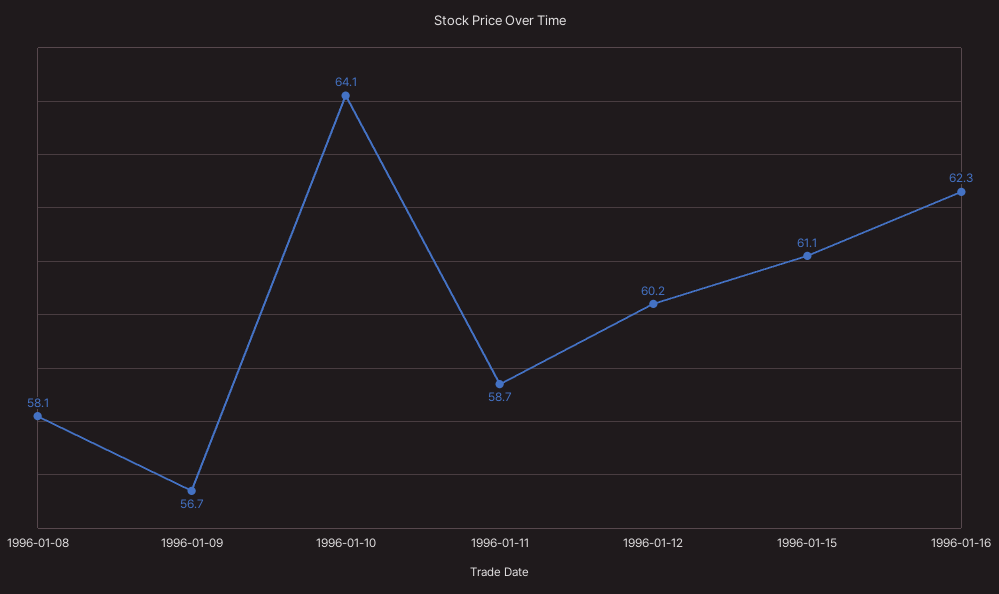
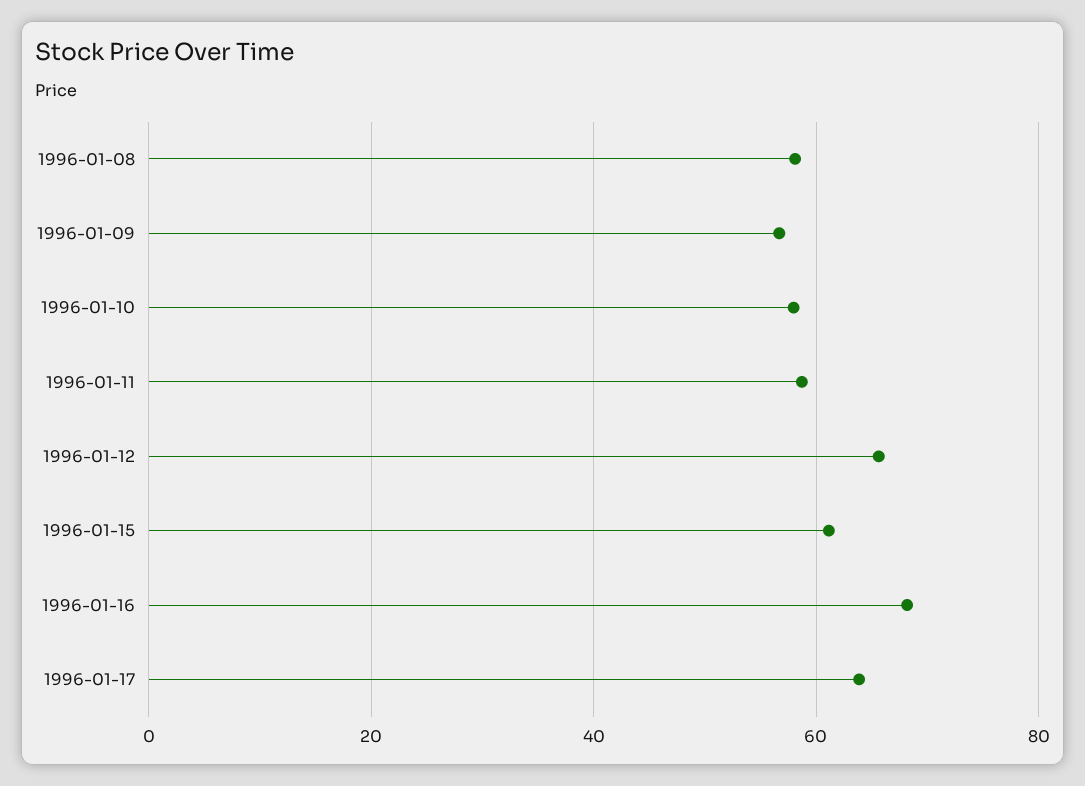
1996-01-10: 64.1 -> 58
1996-01-12: 60.2 -> 66
1996-01-16: 62.3 -> 68
1996-01-17: none -> 64

